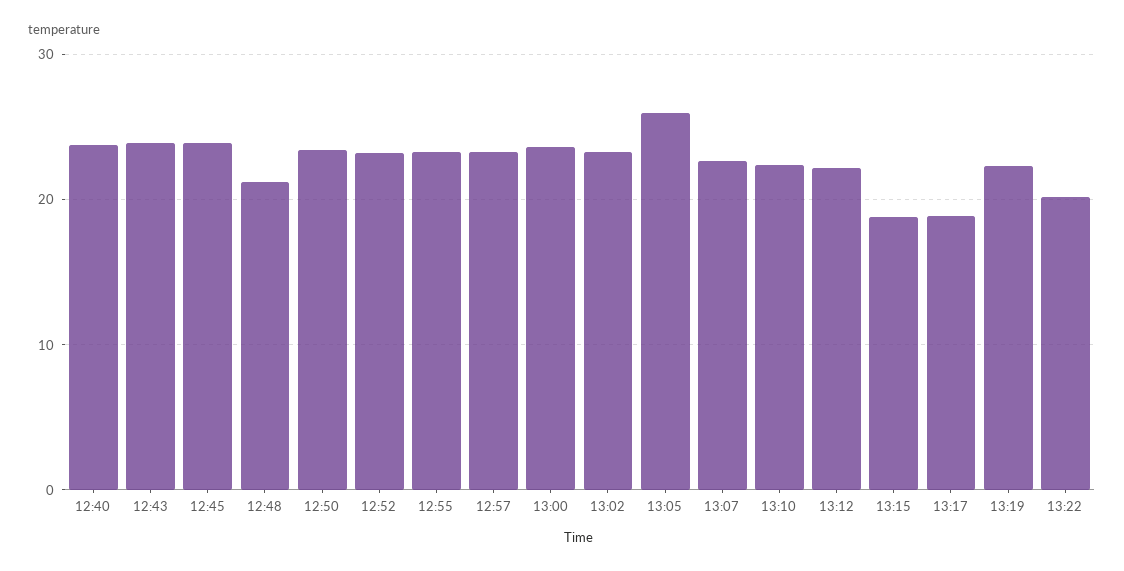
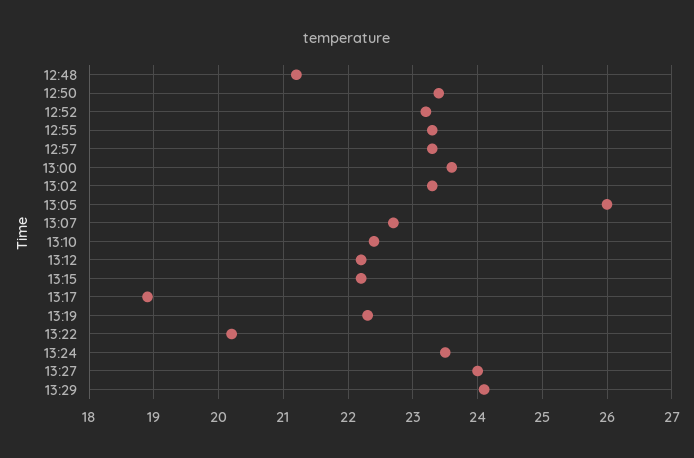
12:40: 24 -> none
12:43: 24 -> none
12:45: 24 -> none
13:15: 19 -> 22.2
13:24: none -> 23.5
13:27: none -> 24
13:29: none -> 24.1

